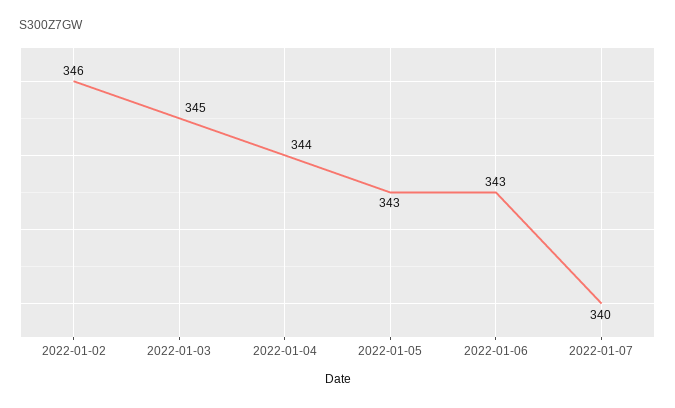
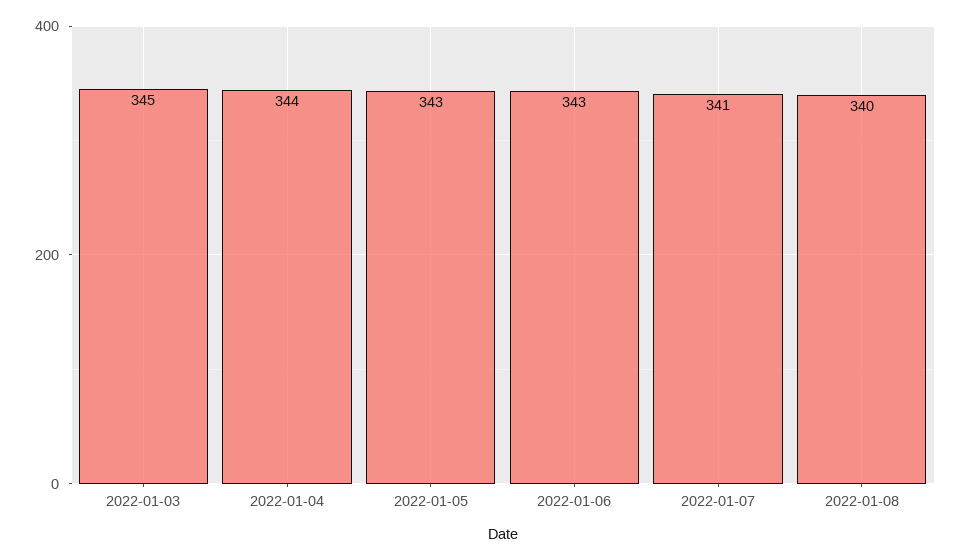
2022-01-02: 346 -> none
2022-01-07: 340 -> 341
2022-01-08: none -> 340

